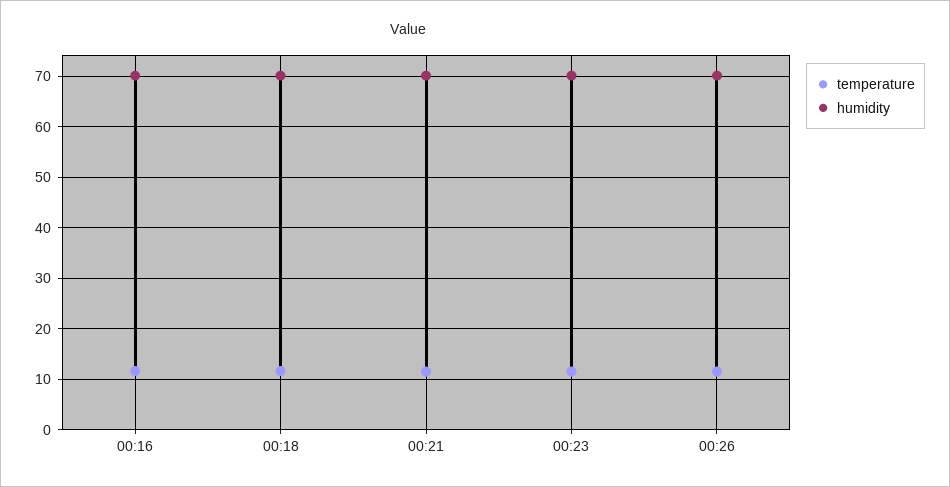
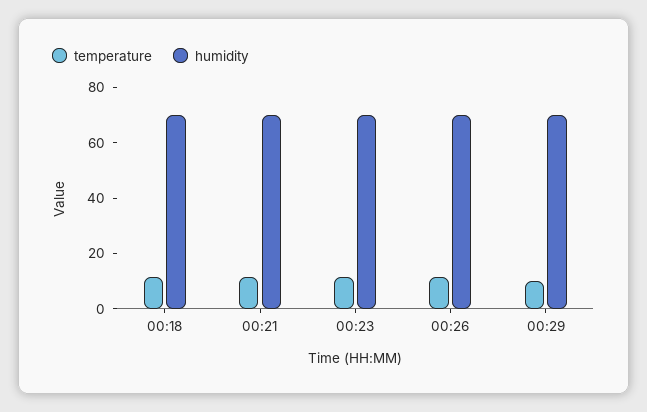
temperature, 00:16: 12 -> none
humidity, 00:16: 70 -> none
temperature, 00:29: none -> 10
humidity, 00:29: none -> 70

